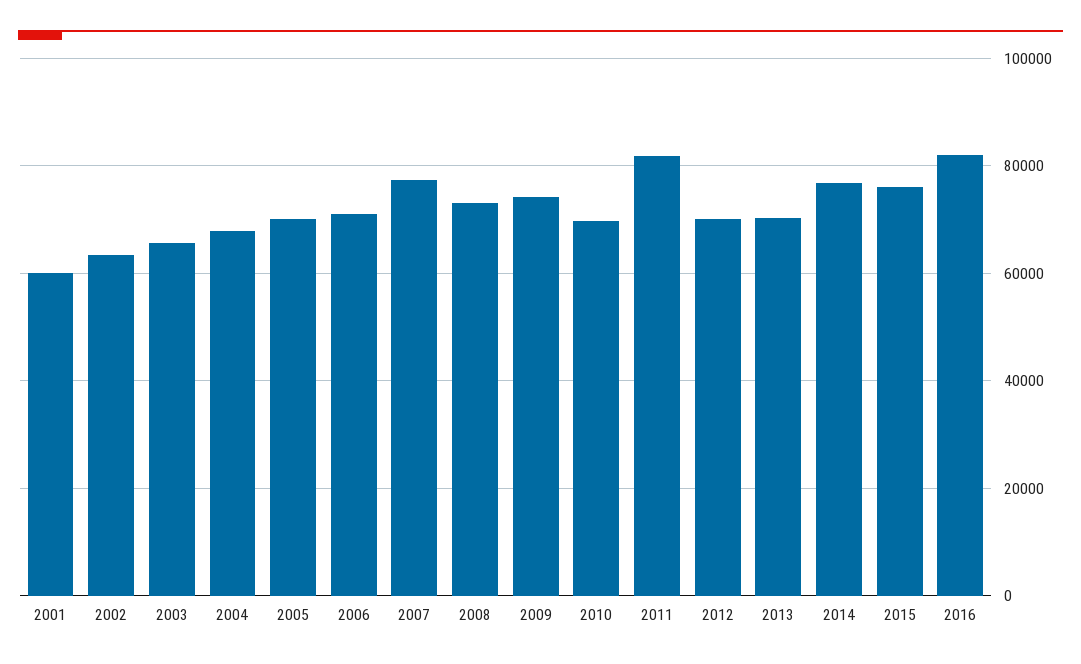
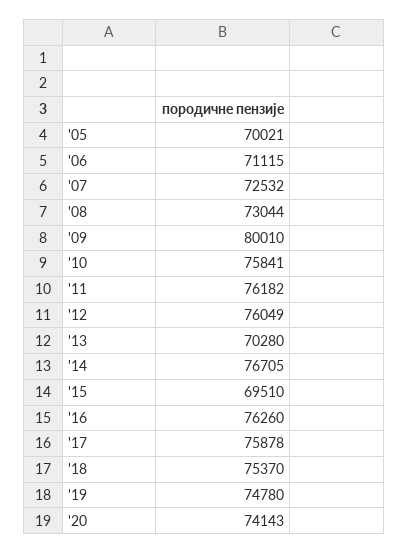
2001: 60000 -> none
2002: 64000 -> none
2003: 66000 -> none
2004: 68000 -> none
2007: 78000 -> 72532
2009: 74000 -> 80010
2010: 70000 -> 75841
2011: 82000 -> 76182
2012: 70000 -> 76049
2015: 76000 -> 69510
2016: 82000 -> 76260
'17: none -> 75878
'18: none -> 75370
'19: none -> 74780
'20: none -> 74143

